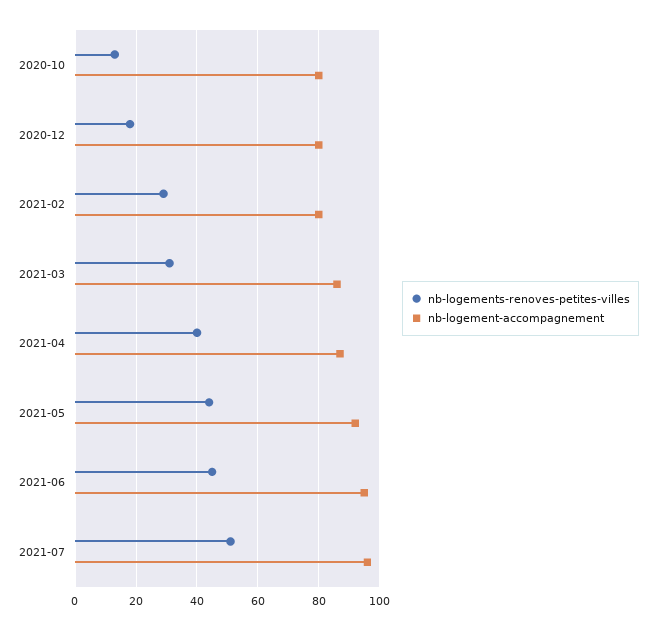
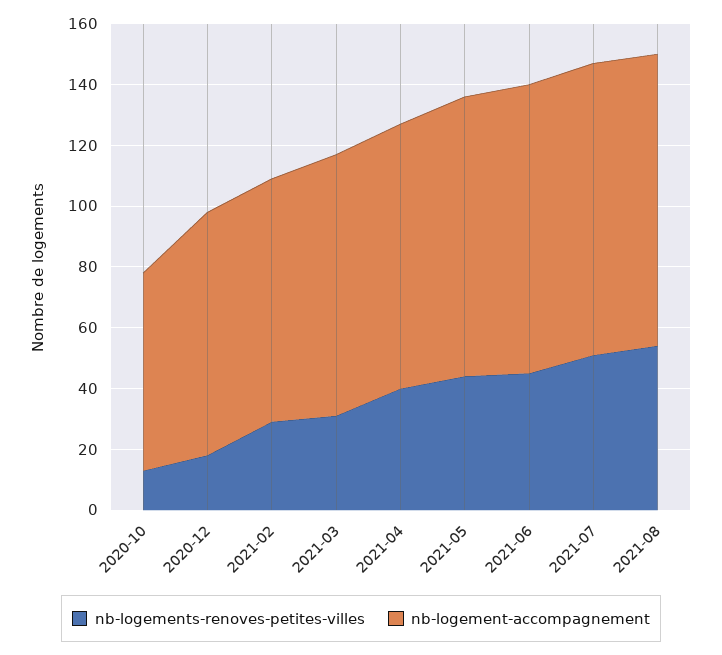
nb-logement-accompagnement, 2020-10: 80 -> 65
nb-logements-renoves-petites-villes, 2021-08: none -> 55
nb-logement-accompagnement, 2021-08: none -> 95

